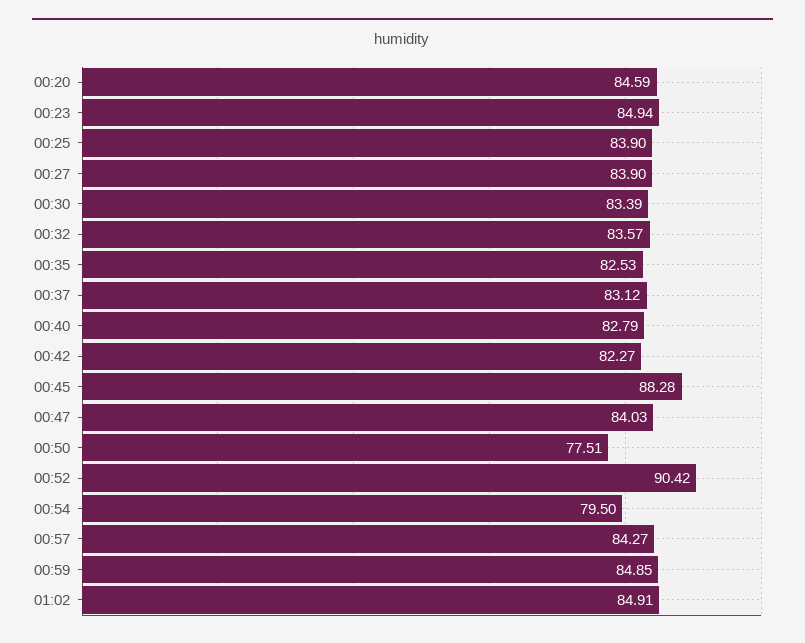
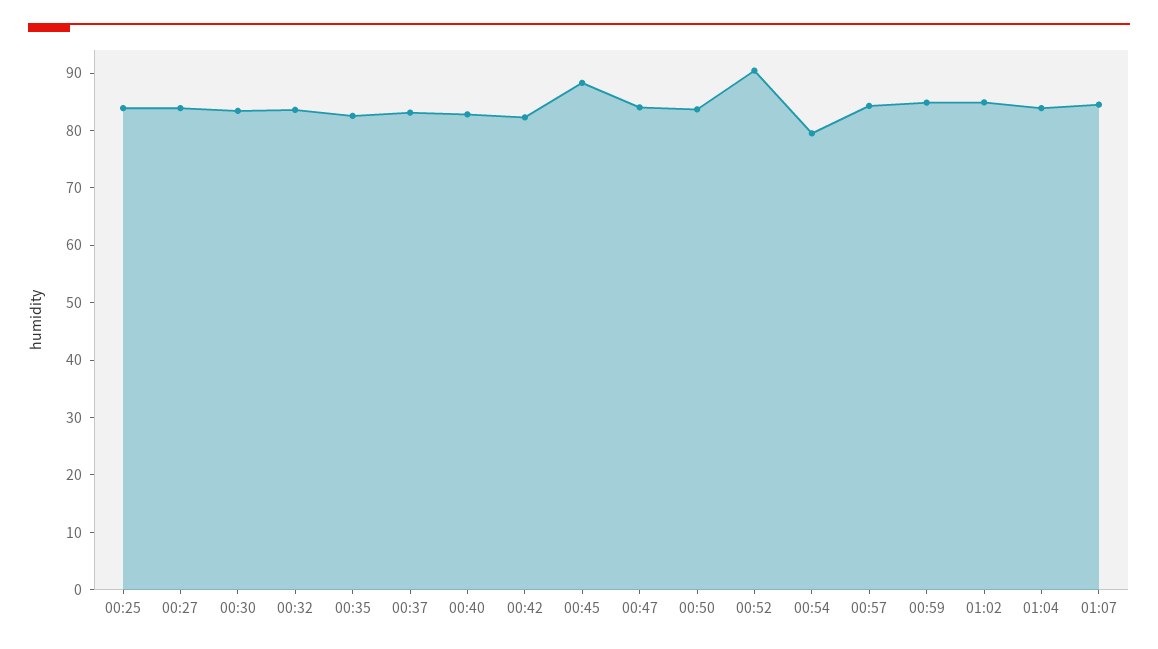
00:20: 84.59 -> none
00:23: 84.94 -> none
00:50: 77.51 -> 84
01:04: none -> 84
01:07: none -> 84

